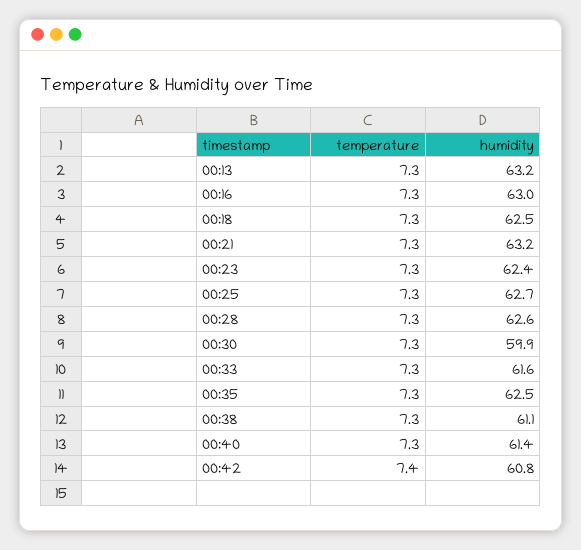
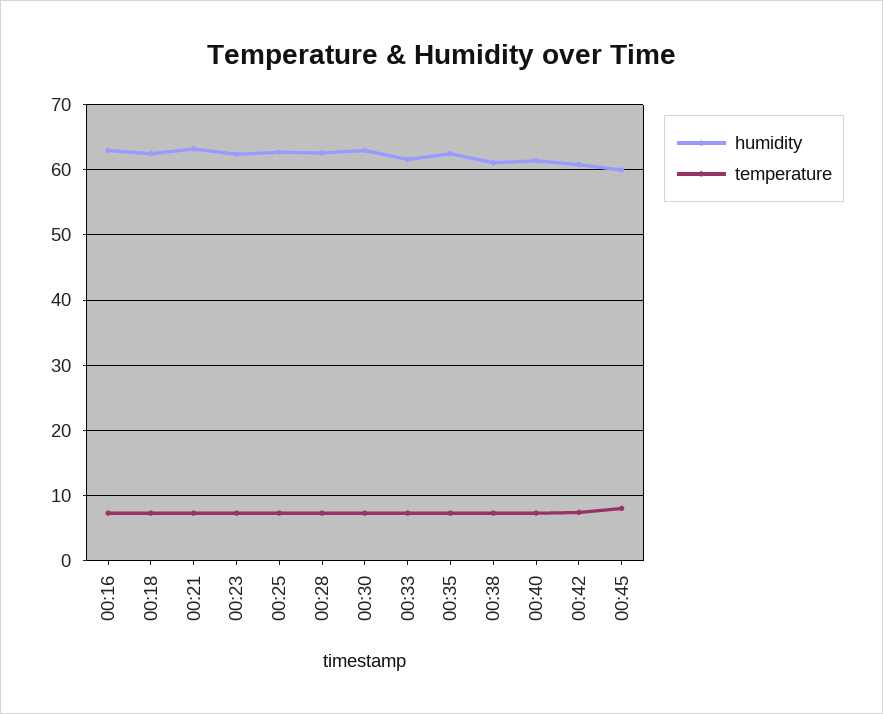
temperature, 00:13: 7.3 -> none
humidity, 00:13: 63.2 -> none
humidity, 00:30: 59.9 -> 63
humidity, 00:45: none -> 60
temperature, 00:45: none -> 8

